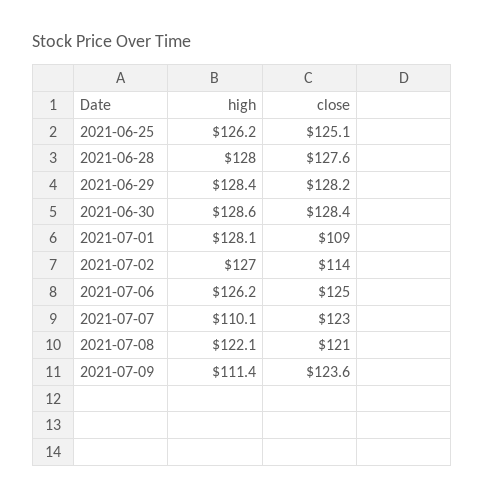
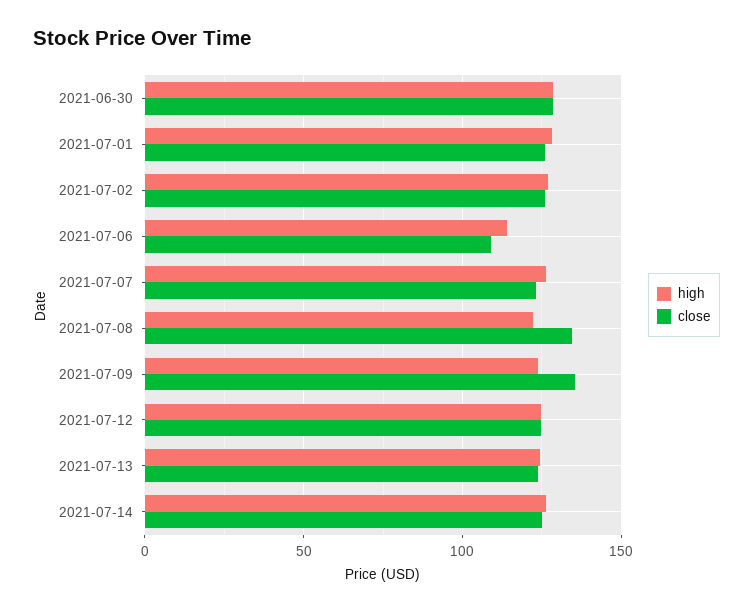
high, 2021-06-25: 126.2 -> none
close, 2021-06-25: 125.1 -> none
high, 2021-06-28: 128 -> none
close, 2021-06-28: 127.6 -> none
high, 2021-06-29: 128.4 -> none
close, 2021-06-29: 128.2 -> none
close, 2021-07-01: 109 -> 125
close, 2021-07-02: 114 -> 125
high, 2021-07-06: 126.2 -> 115
close, 2021-07-06: 125 -> 110
high, 2021-07-07: 110.1 -> 125
close, 2021-07-08: 121 -> 135
high, 2021-07-09: 111.4 -> 125
close, 2021-07-09: 123.6 -> 135
high, 2021-07-12: none -> 125
close, 2021-07-12: none -> 125
high, 2021-07-13: none -> 125
close, 2021-07-13: none -> 125
high, 2021-07-14: none -> 125
close, 2021-07-14: none -> 125

